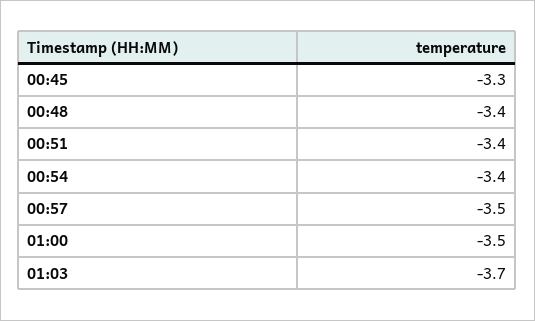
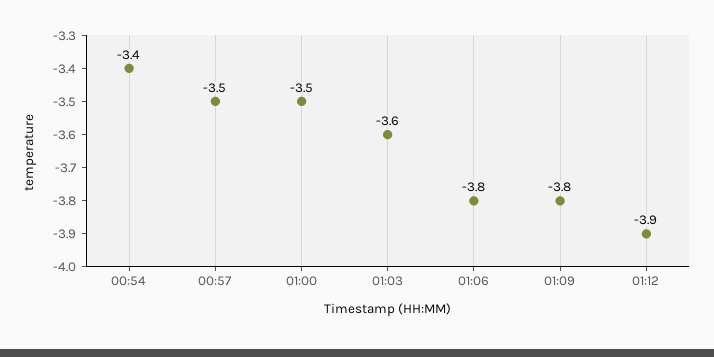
00:45: -3.3 -> none
00:48: -3.4 -> none
00:51: -3.4 -> none
01:03: -3.7 -> -3.6
01:06: none -> -3.8
01:09: none -> -3.8
01:12: none -> -3.9

